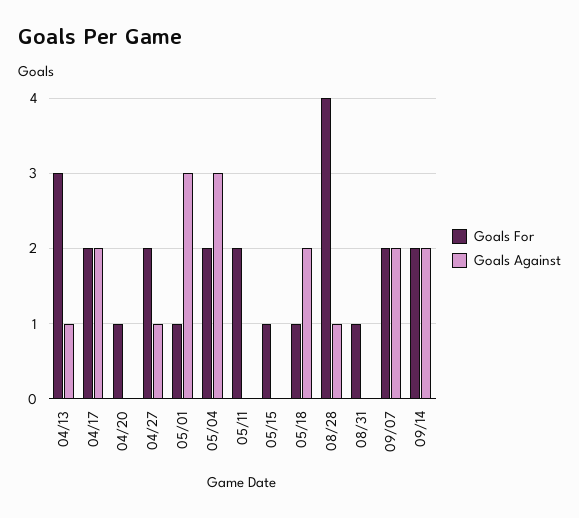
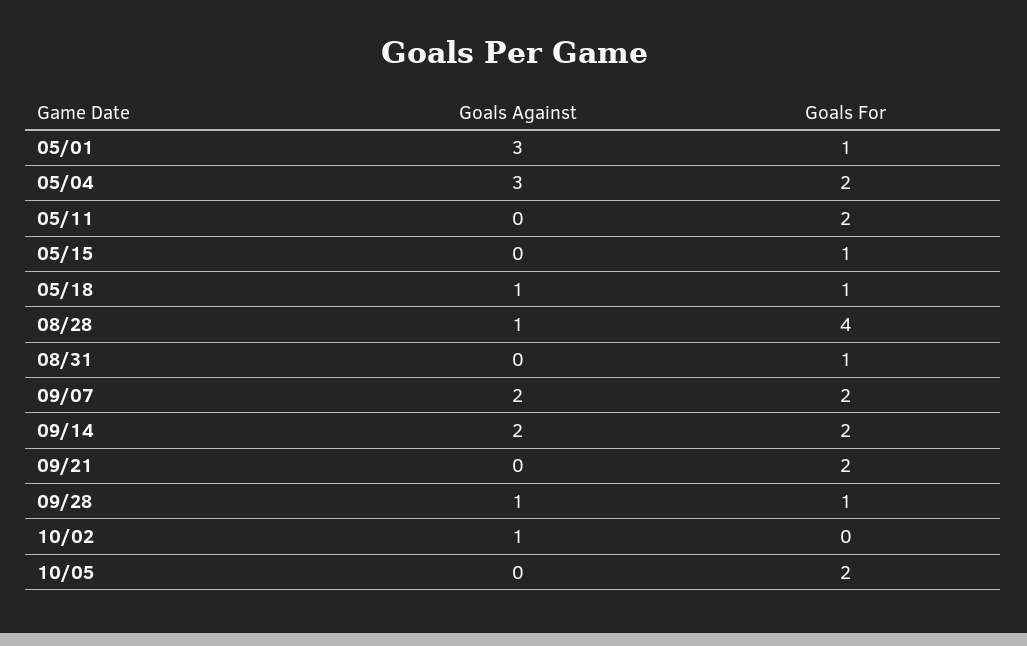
Goals For, 04/13: 3 -> none
Goals Against, 04/13: 1 -> none
Goals For, 04/17: 2 -> none
Goals Against, 04/17: 2 -> none
Goals For, 04/20: 1 -> none
Goals Against, 04/20: 0 -> none
Goals For, 04/27: 2 -> none
Goals Against, 04/27: 1 -> none
Goals Against, 05/18: 2 -> 1
Goals Against, 09/21: none -> 0
Goals For, 09/21: none -> 2
Goals Against, 09/28: none -> 1
Goals For, 09/28: none -> 1
Goals Against, 10/02: none -> 1
Goals For, 10/02: none -> 0
Goals Against, 10/05: none -> 0
Goals For, 10/05: none -> 2

